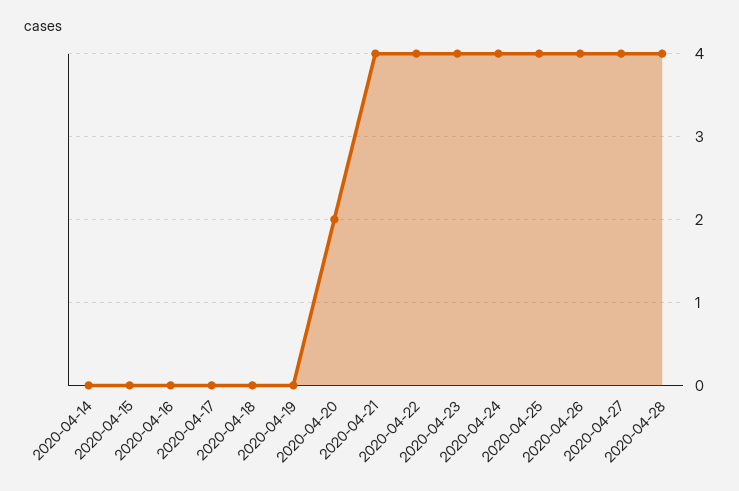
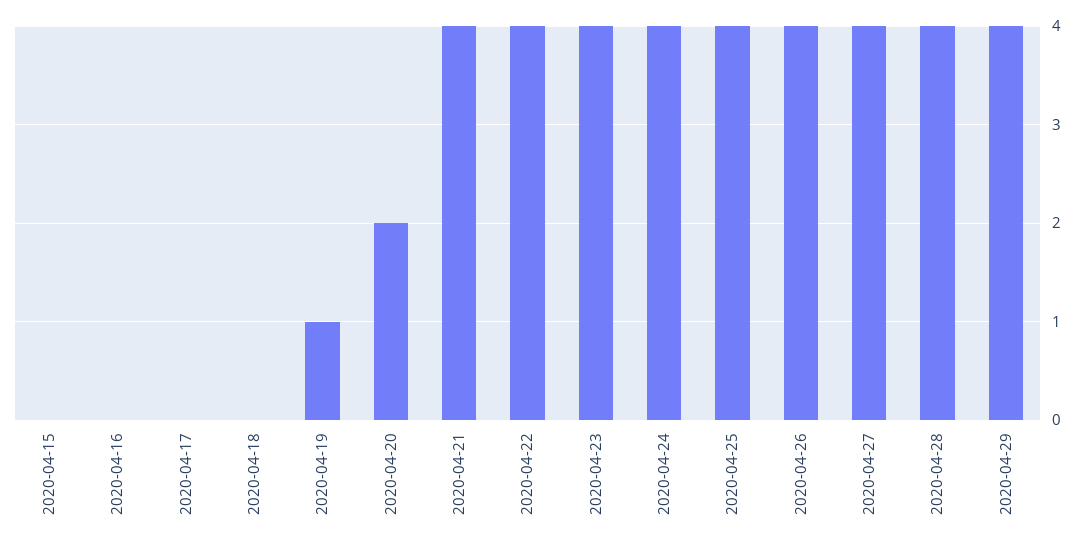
2020-04-14: 0 -> none
2020-04-19: 0 -> 1
2020-04-29: none -> 4

